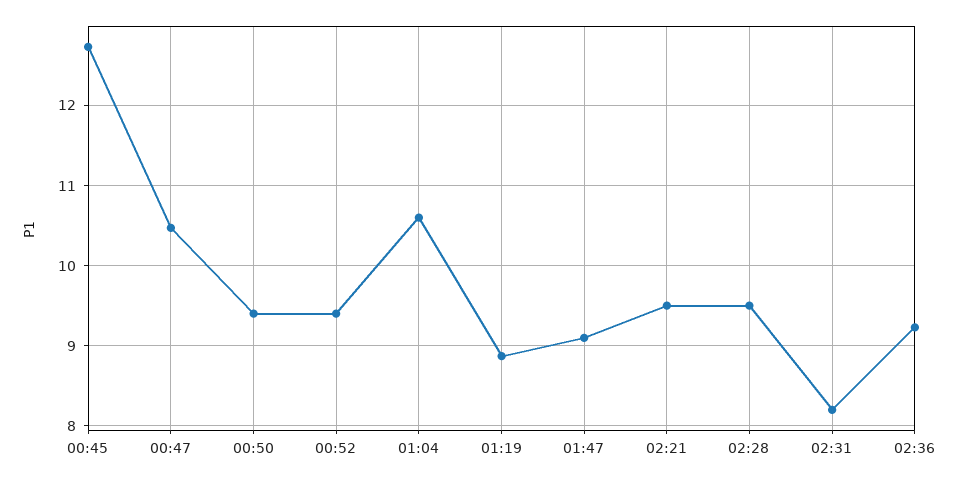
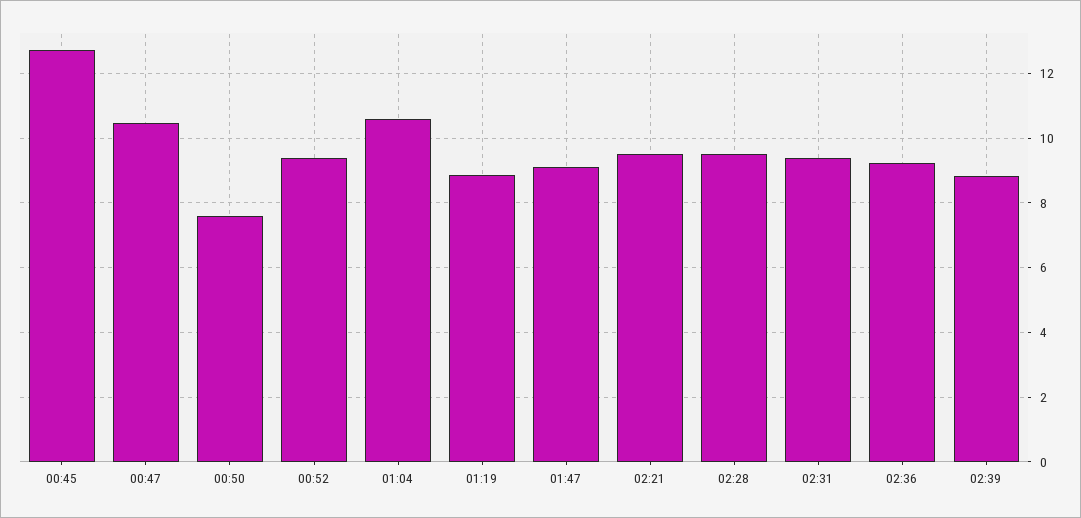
00:50: 9.4 -> 7.6
02:31: 8.2 -> 9.4
02:39: none -> 8.8

